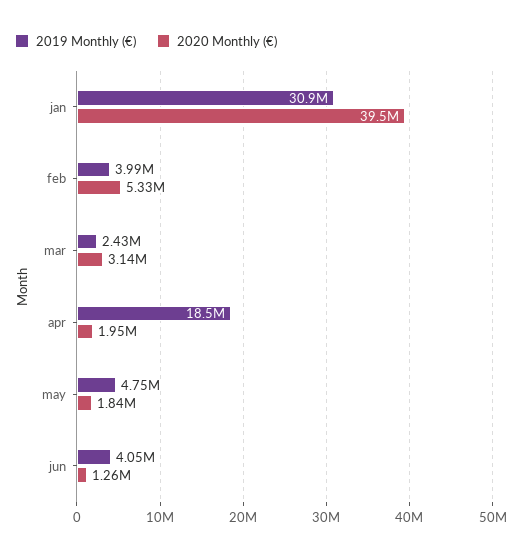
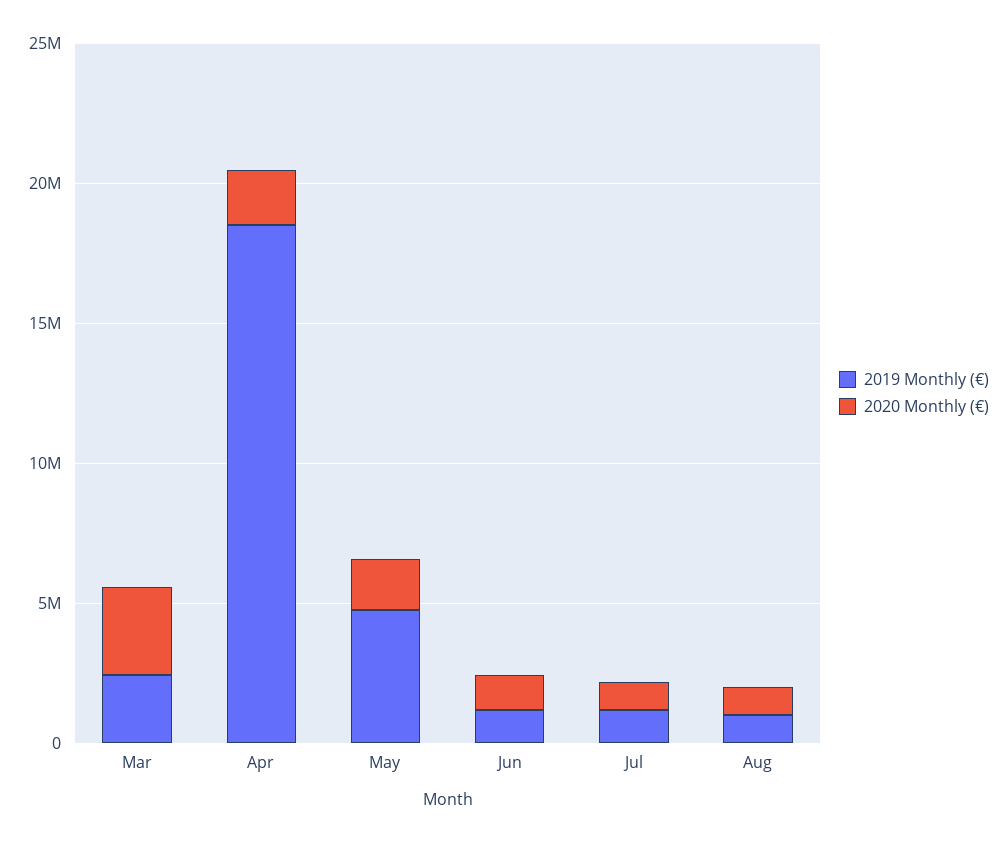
2019 Monthly (€), jan: 30900000 -> none
2020 Monthly (€), jan: 39500000 -> none
2019 Monthly (€), feb: 3990000 -> none
2020 Monthly (€), feb: 5330000 -> none
2019 Monthly (€), jun: 4050000 -> 1000000
2019 Monthly (€), Jul: none -> 1000000
2020 Monthly (€), Jul: none -> 1000000
2019 Monthly (€), Aug: none -> 1000000
2020 Monthly (€), Aug: none -> 1000000

